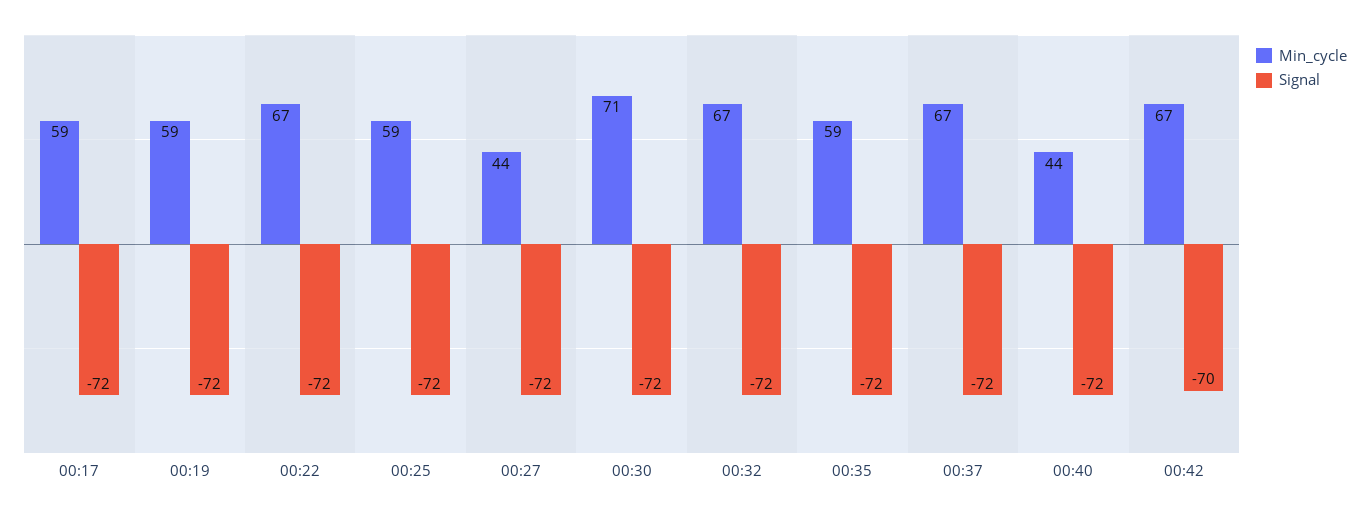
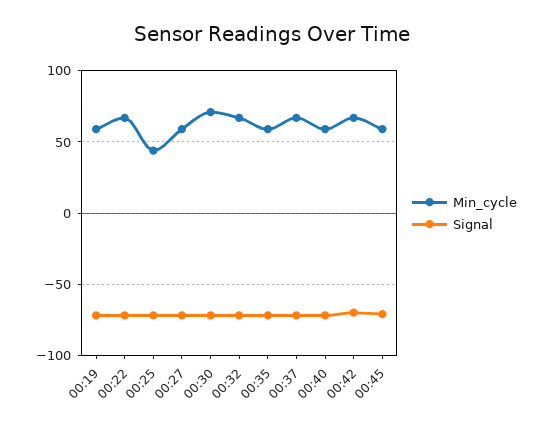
Min_cycle, 00:17: 59 -> none
Signal, 00:17: -72 -> none
Min_cycle, 00:25: 59 -> 45
Min_cycle, 00:27: 44 -> 60
Min_cycle, 00:40: 44 -> 60
Min_cycle, 00:45: none -> 60
Signal, 00:45: none -> -70

